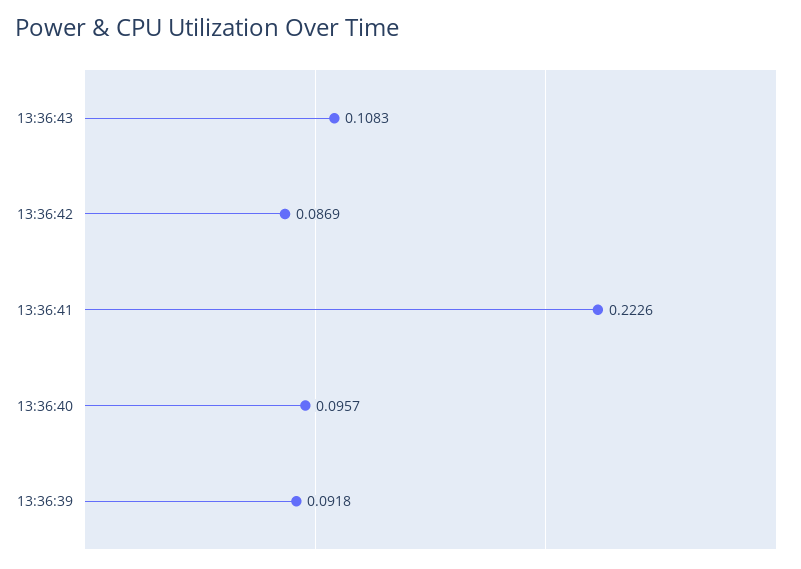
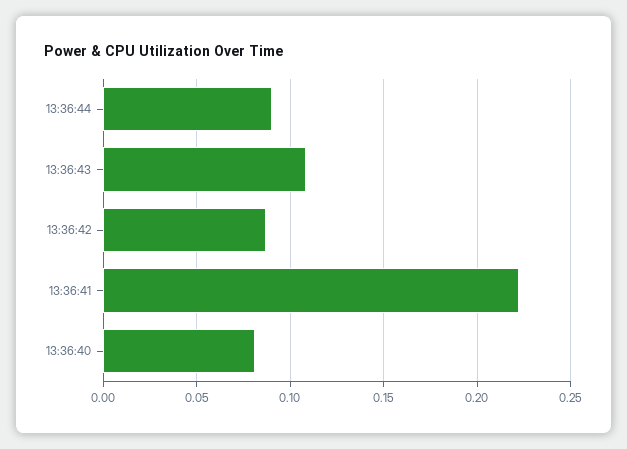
13:36:40: 0.0957 -> 0.08
13:36:39: 0.0918 -> none
13:36:44: none -> 0.09

